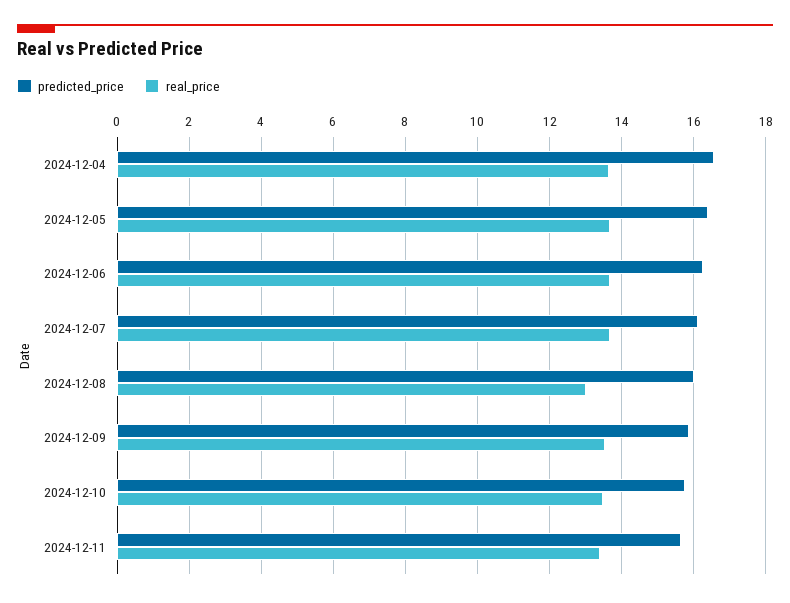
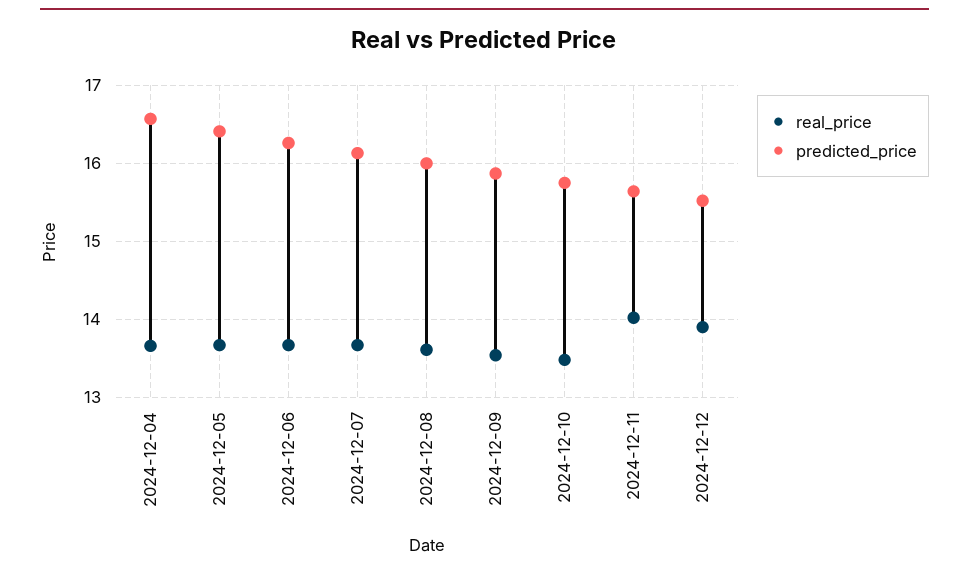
real_price, 2024-12-08: 13 -> 13.6
real_price, 2024-12-11: 13.4 -> 14
real_price, 2024-12-12: none -> 13.9
predicted_price, 2024-12-12: none -> 15.5

